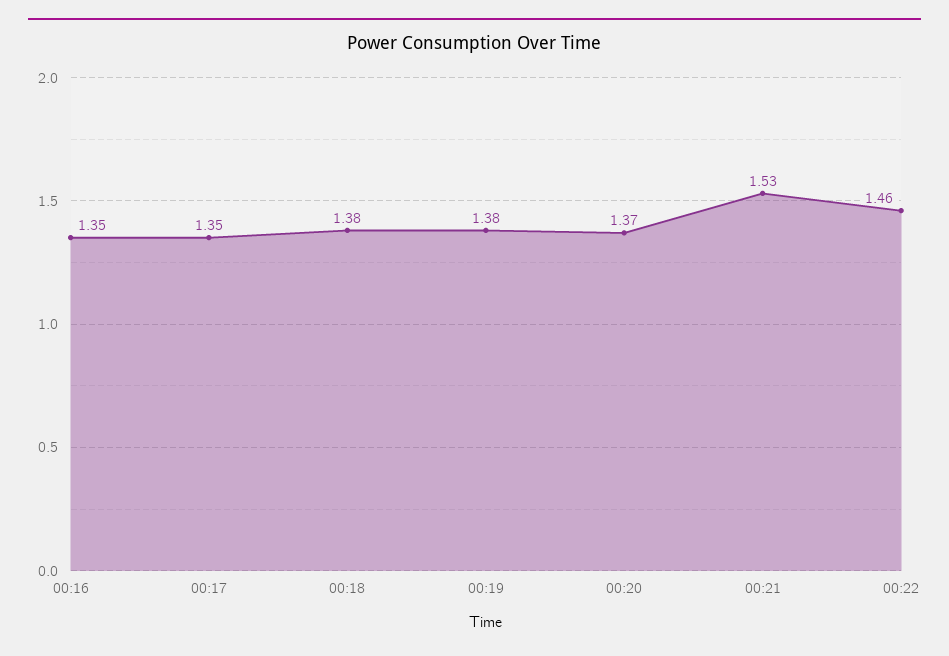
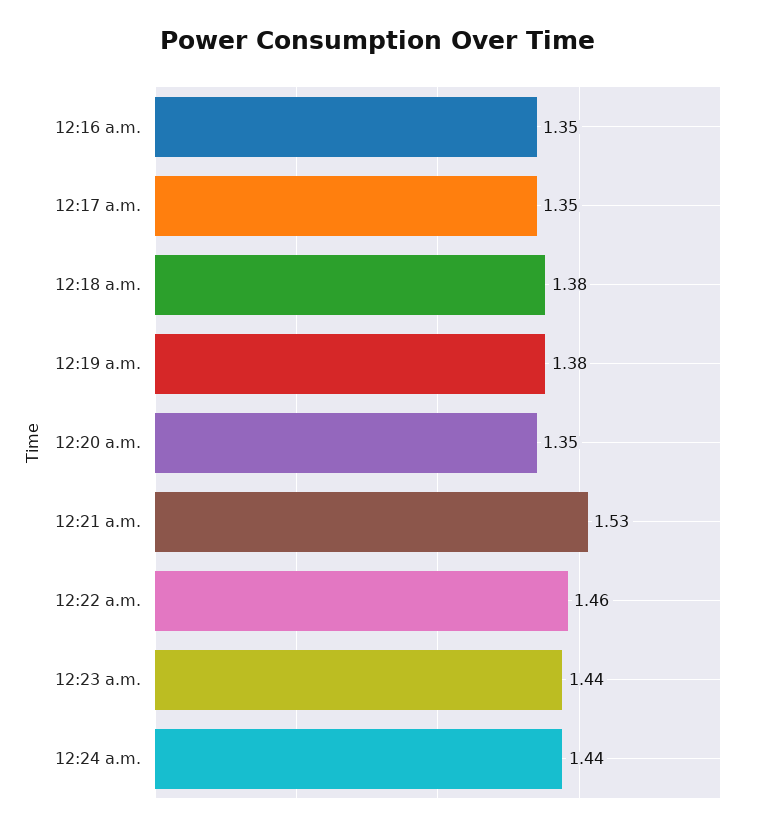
00:20: 1.37 -> 1.35
12:23 a.m.: none -> 1.44
12:24 a.m.: none -> 1.44

